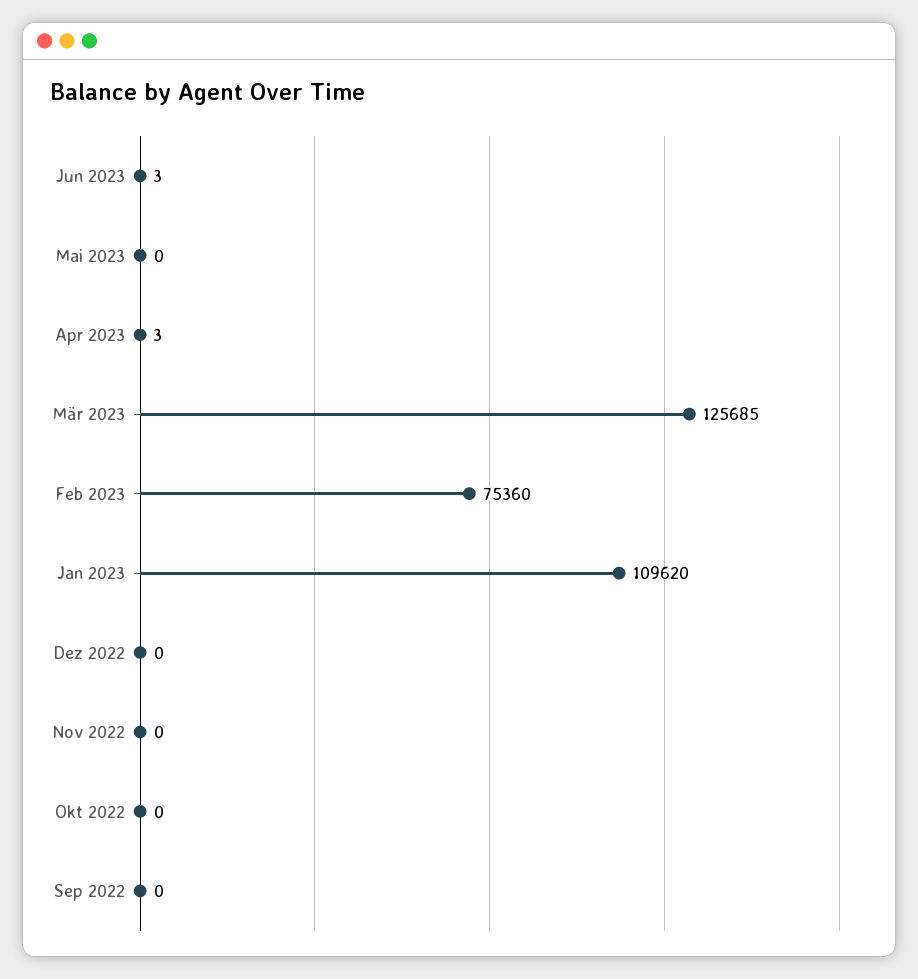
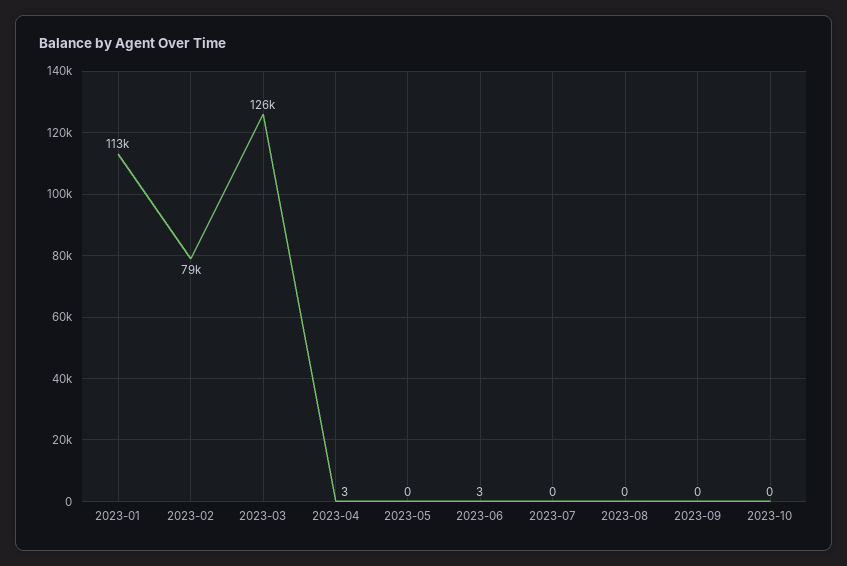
Feb 2023: 75360 -> 79000
Jan 2023: 109620 -> 113000
Dez 2022: 0 -> none
Nov 2022: 0 -> none
Okt 2022: 0 -> none
Sep 2022: 0 -> none
2023-07: none -> 0
2023-08: none -> 0
2023-09: none -> 0
2023-10: none -> 0

